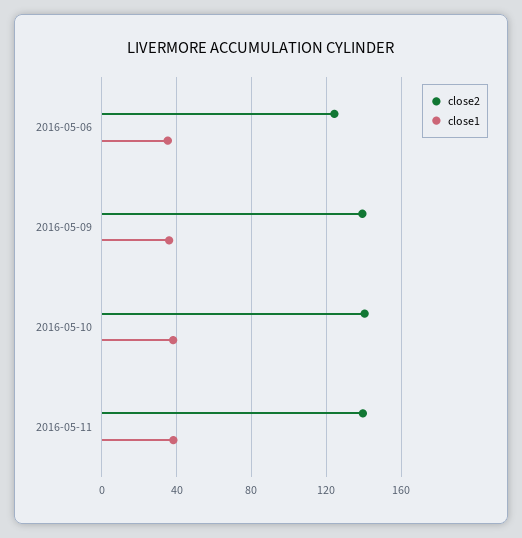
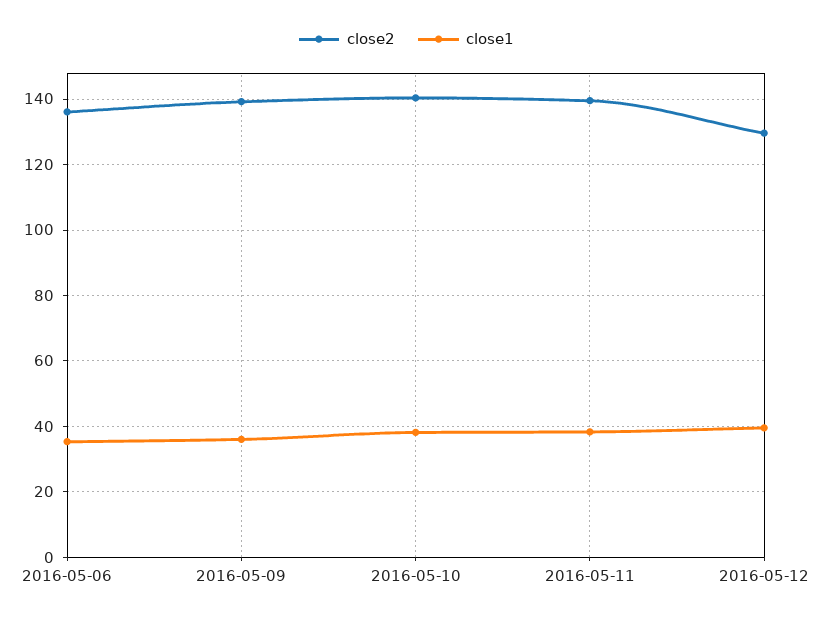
close2, 2016-05-06: 125 -> 136
close2, 2016-05-12: none -> 130
close1, 2016-05-12: none -> 40

